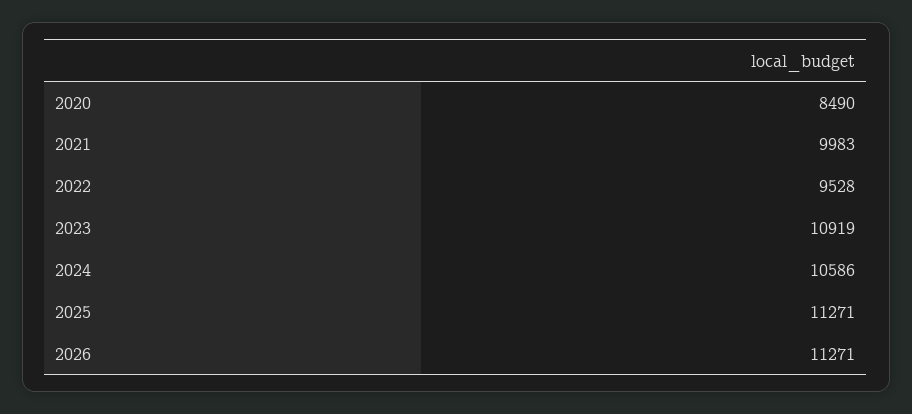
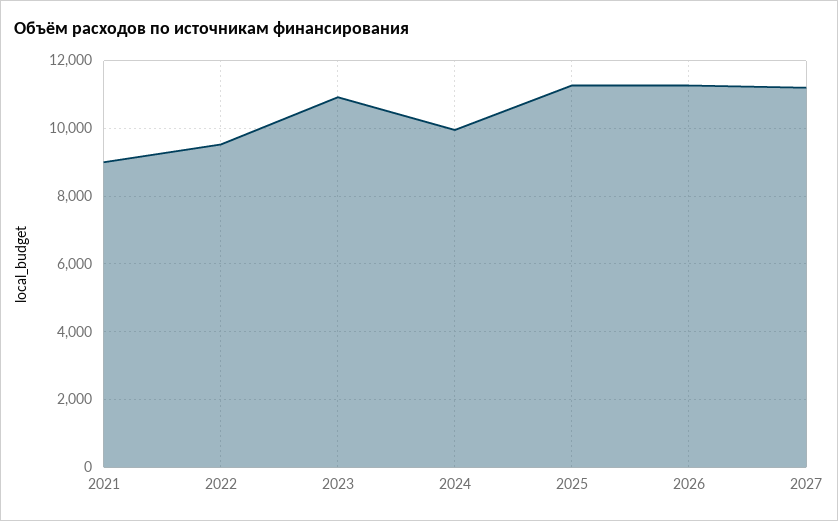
2020: 8490 -> none
2021: 9983 -> 9000
2024: 10586 -> 10000
2027: none -> 11200

